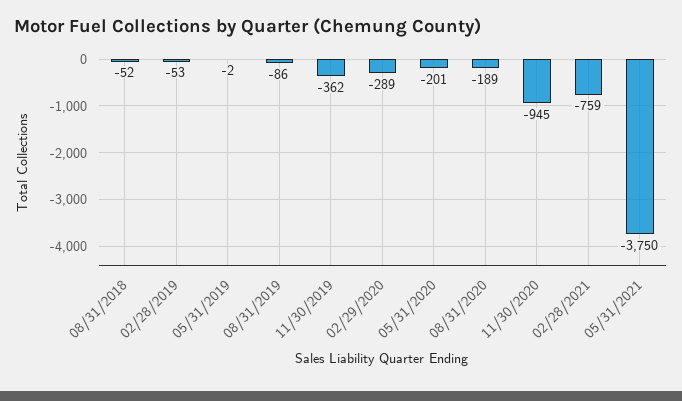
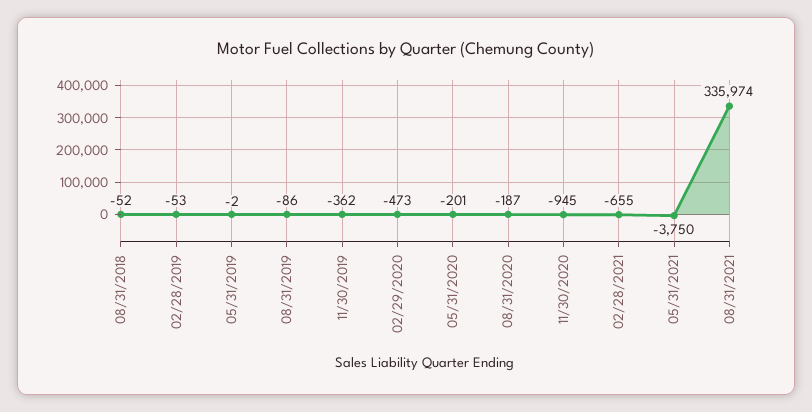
02/29/2020: -289 -> -473
08/31/2020: -189 -> -187
02/28/2021: -759 -> -655
08/31/2021: none -> 335974

